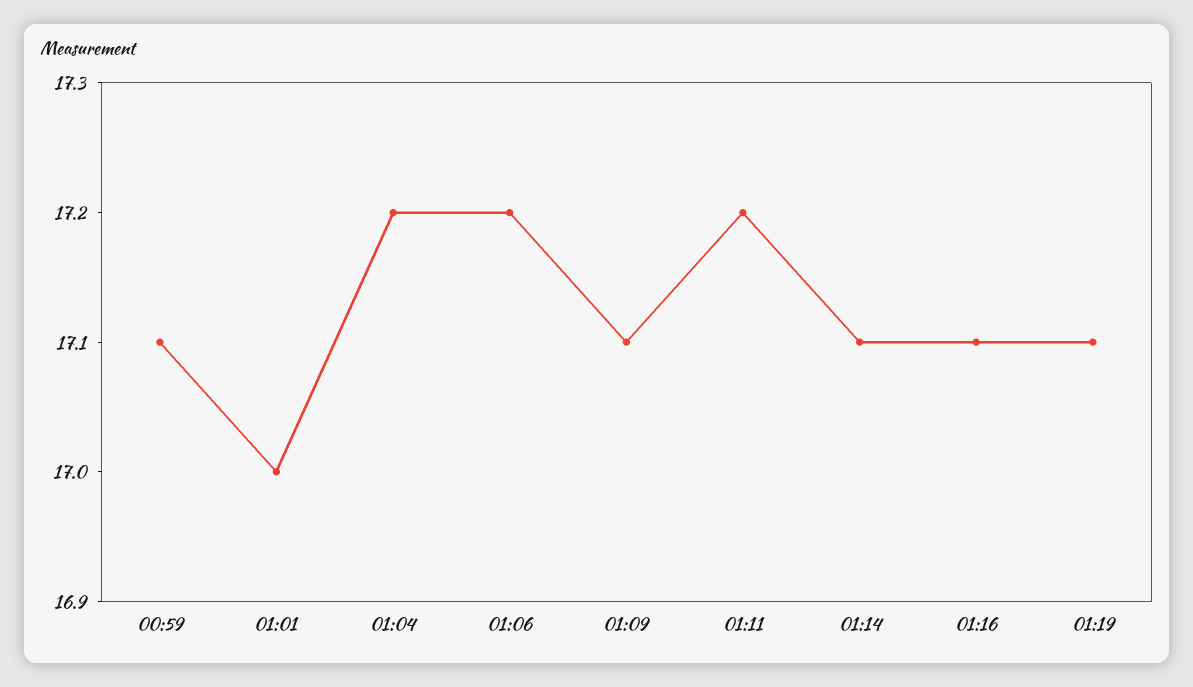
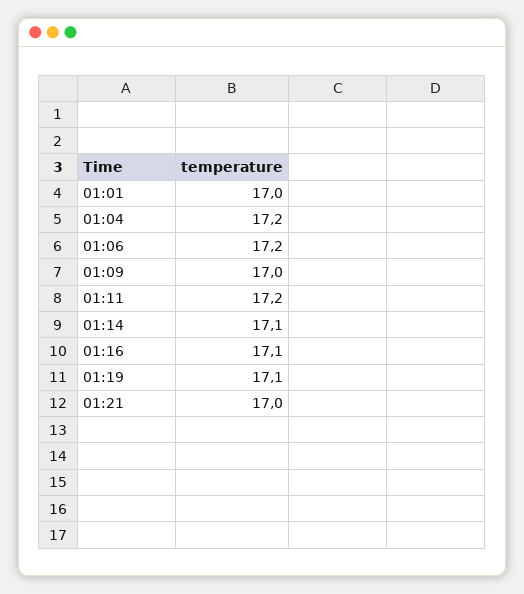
00:59: 17.1 -> none
01:09: 17.1 -> 17
01:21: none -> 17

